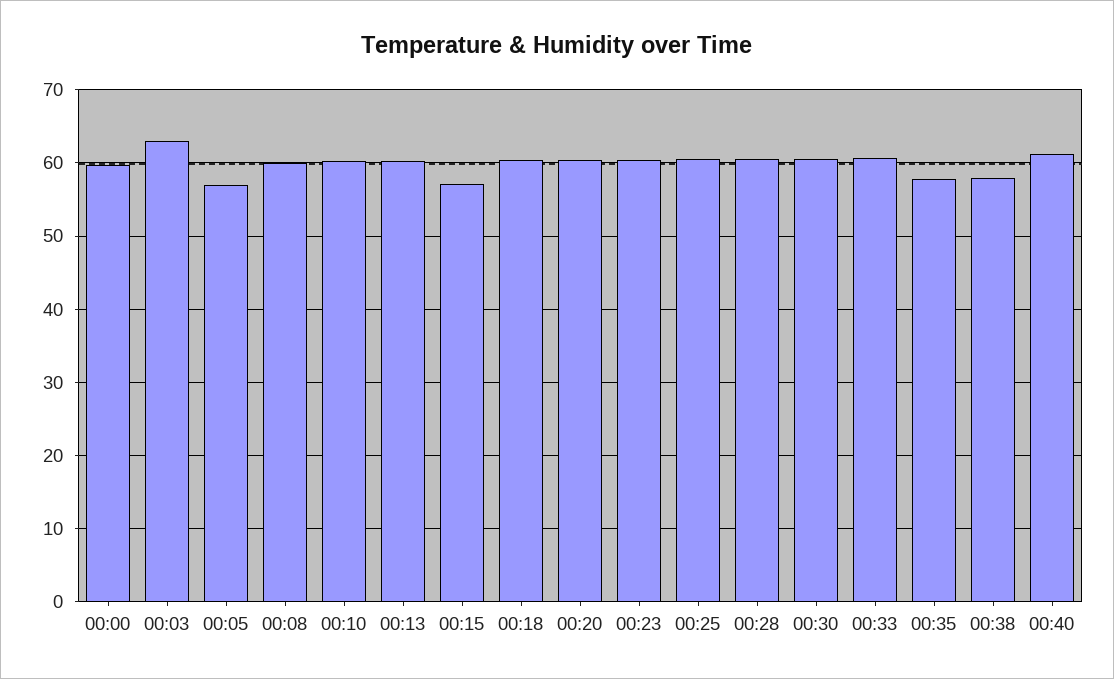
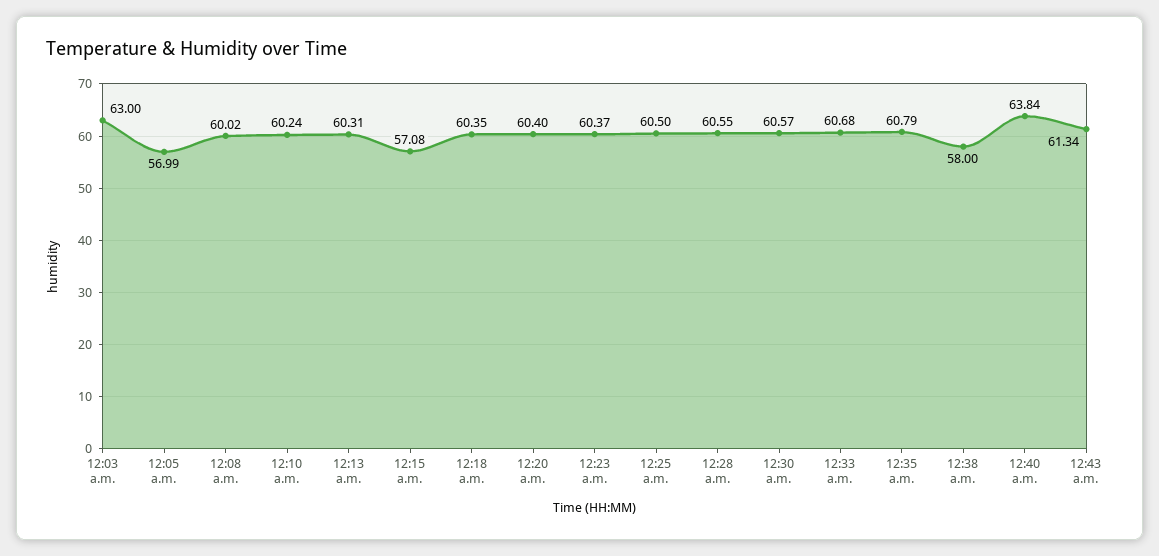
00:00: 60 -> none
00:35: 58 -> 60.79
00:40: 61 -> 63.84
12:43 a.m.: none -> 61.34

